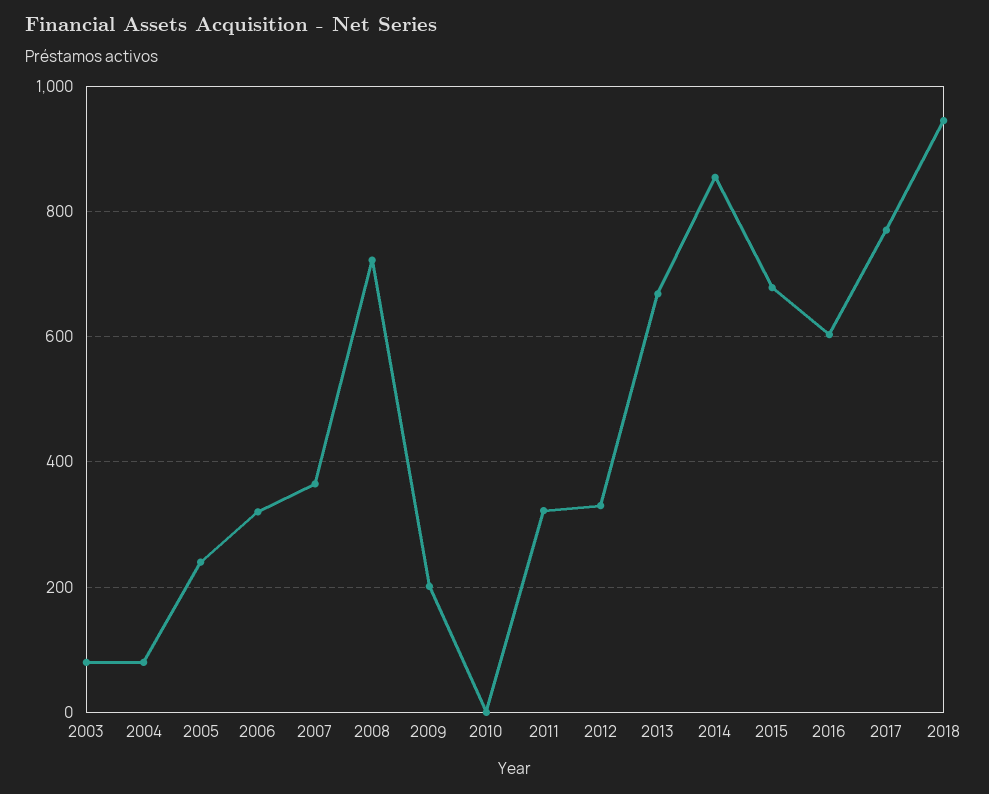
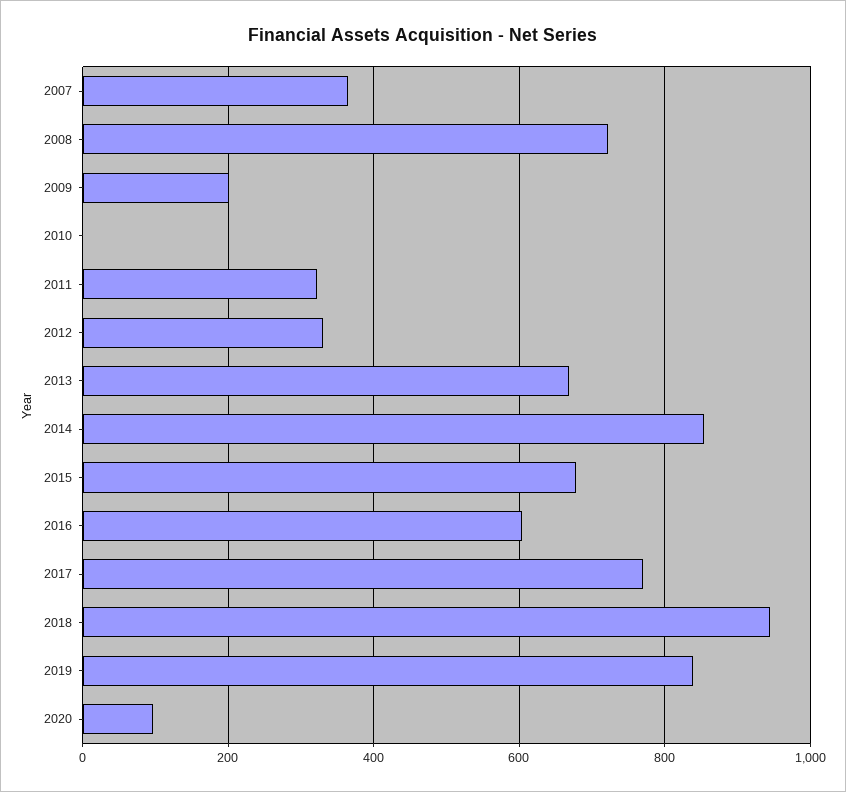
2003: 80 -> none
2004: 80 -> none
2005: 240 -> none
2006: 320 -> none
2019: none -> 840
2020: none -> 100

